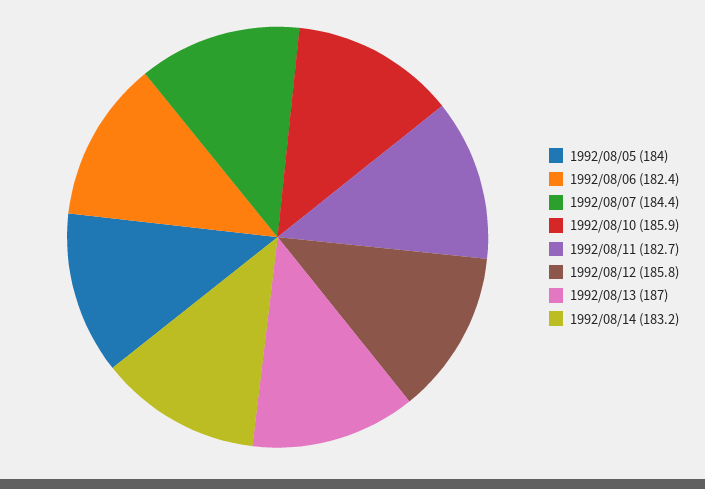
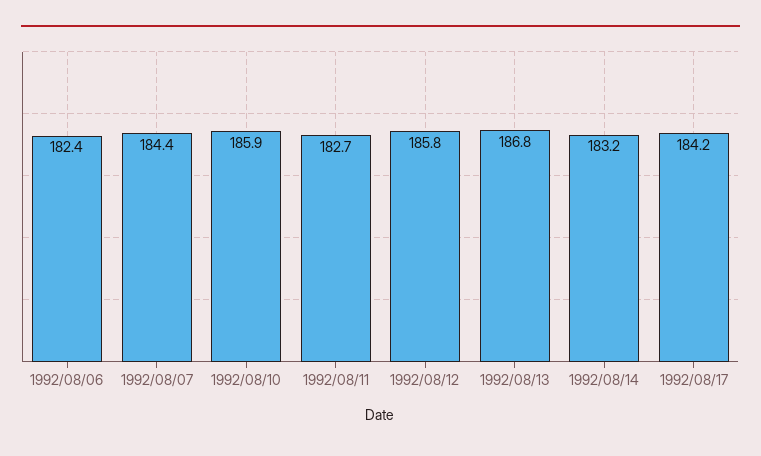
1992/08/05: 184 -> none
1992/08/13: 187 -> 186.8
1992/08/17: none -> 184.2

